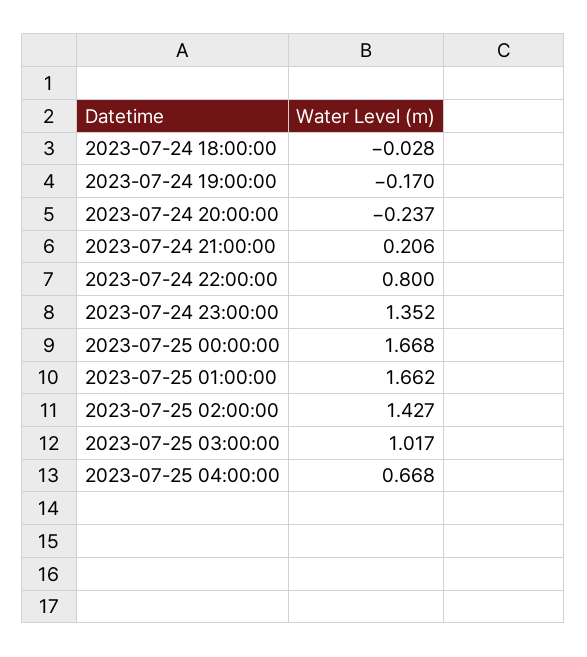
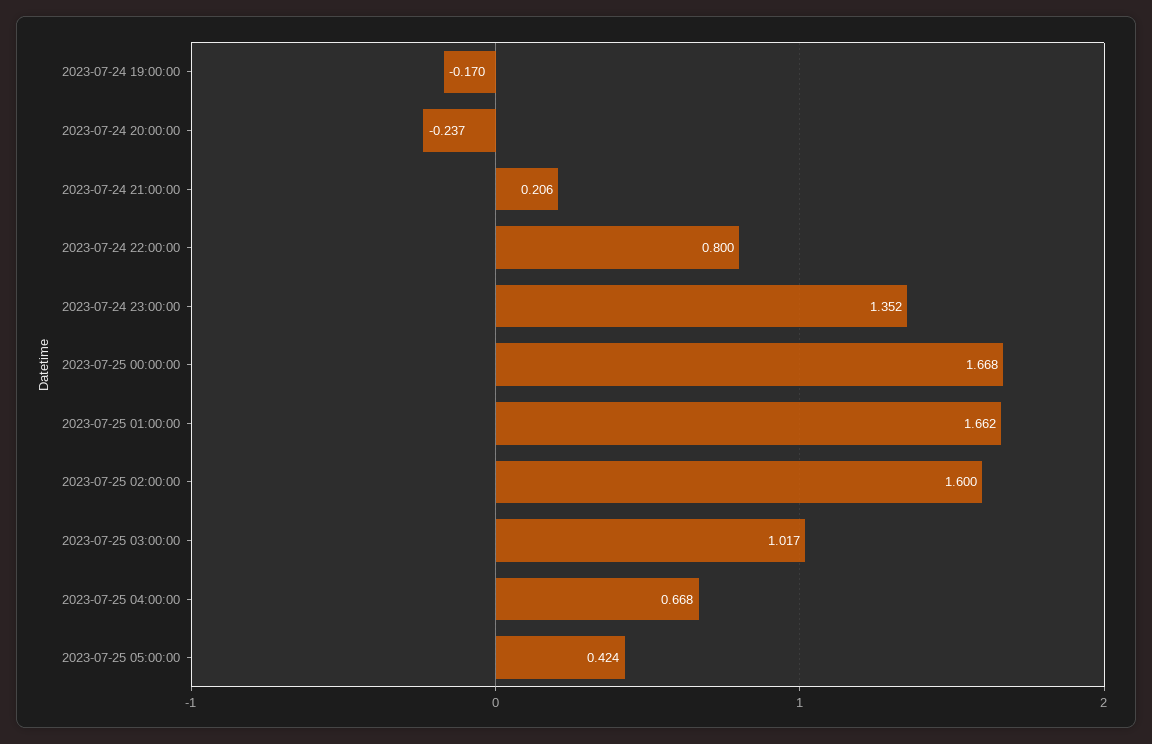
2023-07-24 18:00:00: -0.028 -> none
2023-07-25 02:00:00: 1.427 -> 1.6
2023-07-25 05:00:00: none -> 0.424

